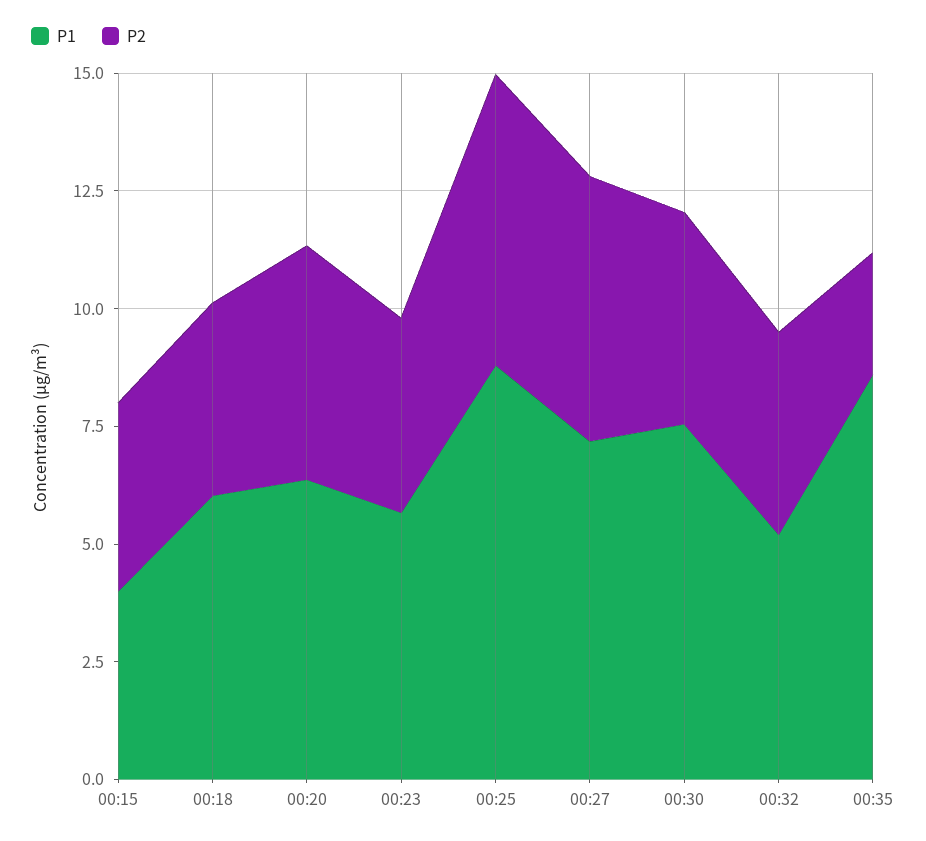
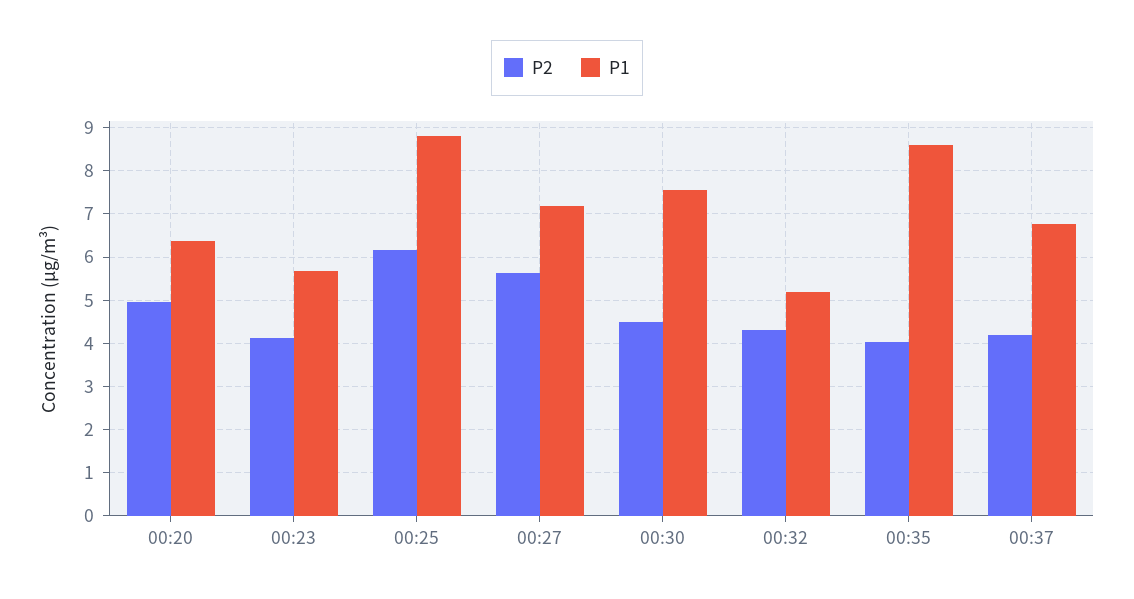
P1, 00:15: 4 -> none
P2, 00:15: 4 -> none
P1, 00:18: 6 -> none
P2, 00:18: 4 -> none
P2, 00:35: 2.5 -> 4
P2, 00:37: none -> 4.2
P1, 00:37: none -> 6.8

